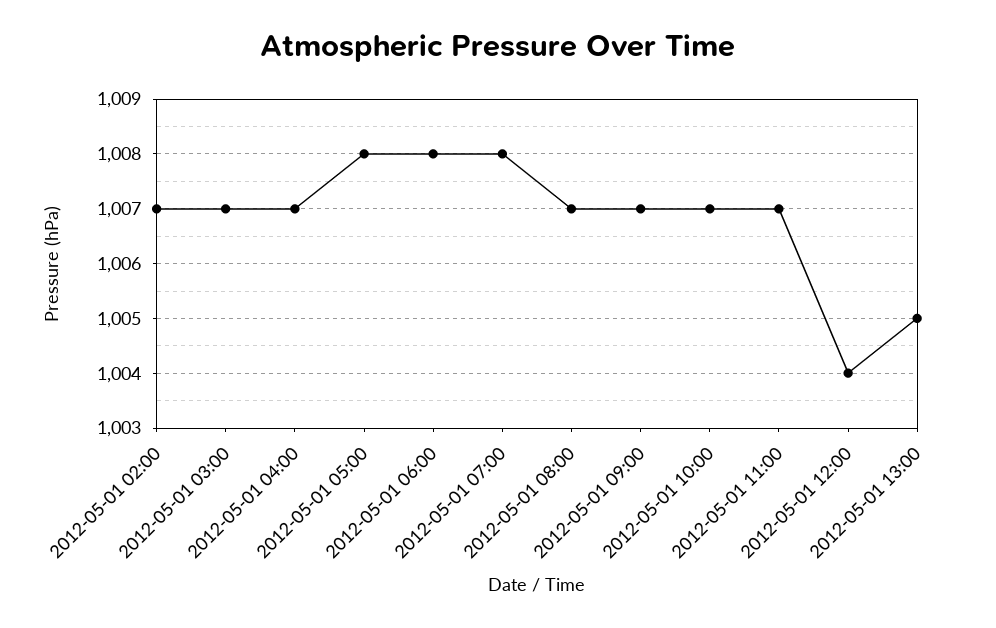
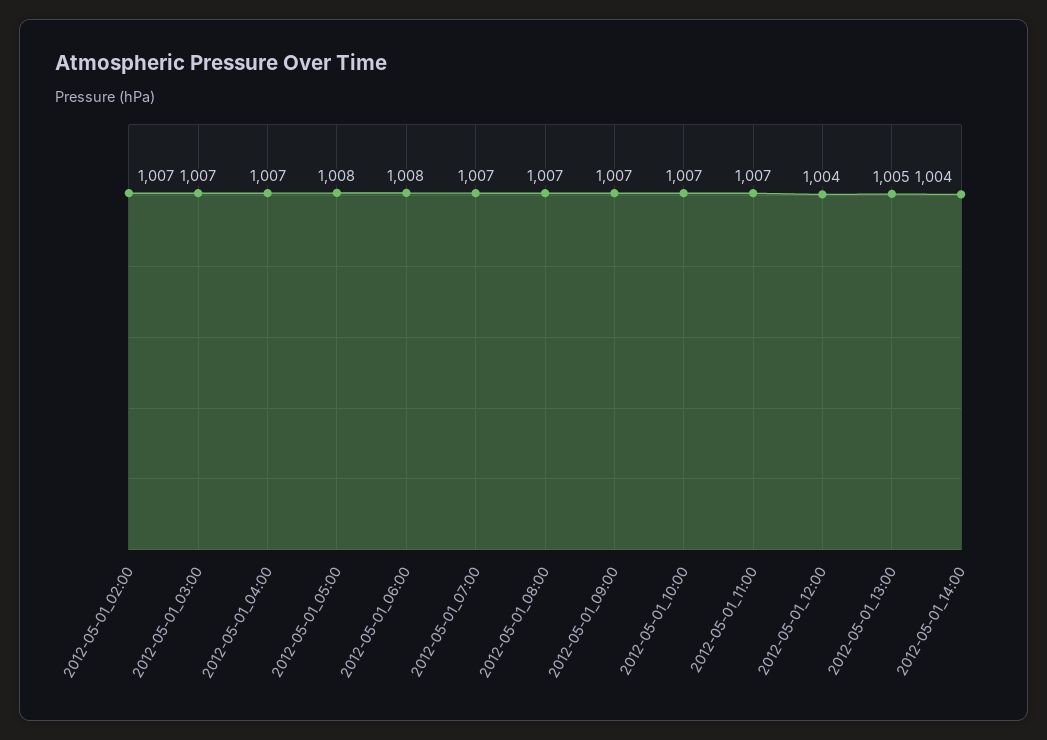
2012-05-01 07:00: 1008 -> 1007
2012-05-01_14:00: none -> 1004

